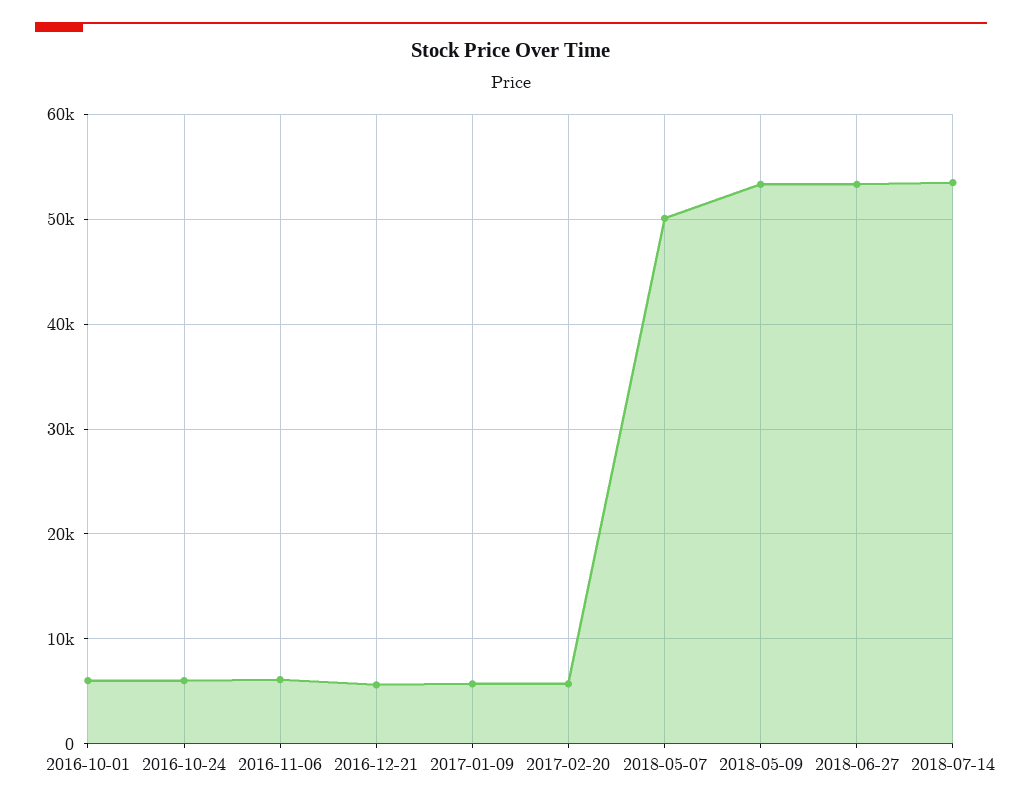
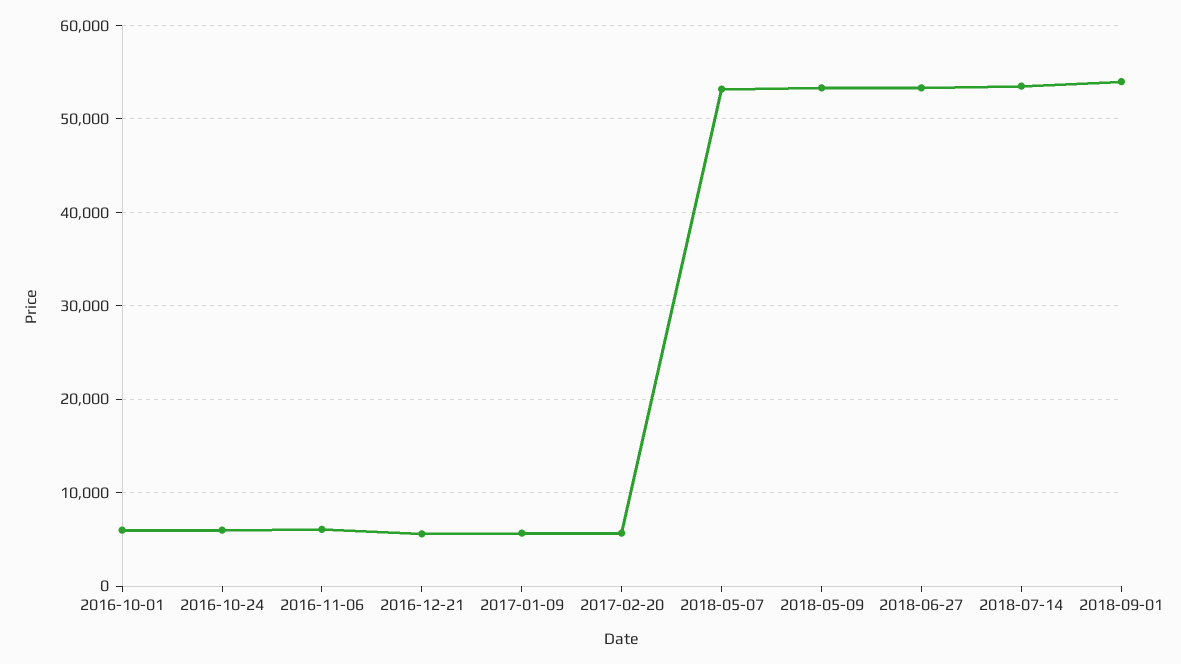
2018-05-07: 50000 -> 53000
2018-09-01: none -> 54000

